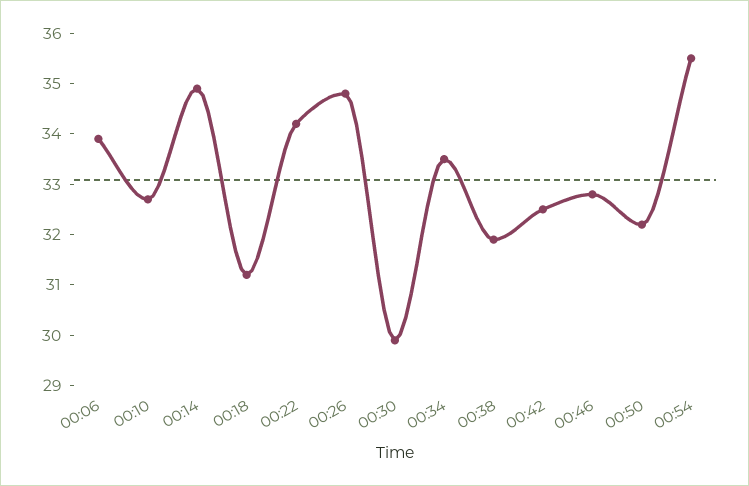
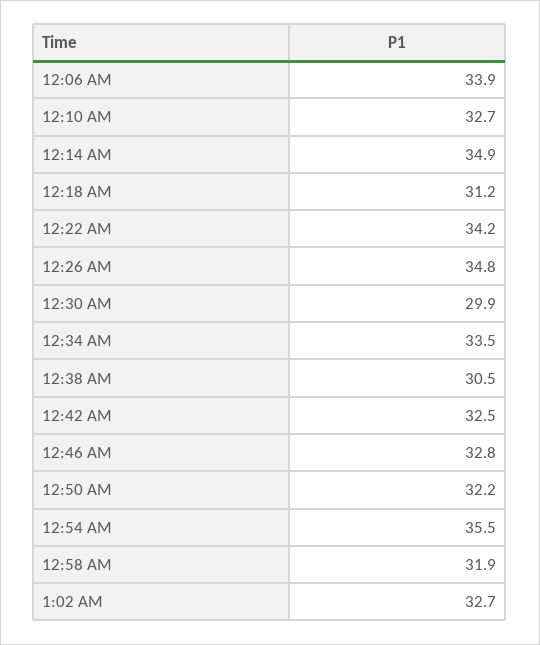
00:38: 32 -> 30.5
12:58 AM: none -> 31.9
1:02 AM: none -> 32.7

